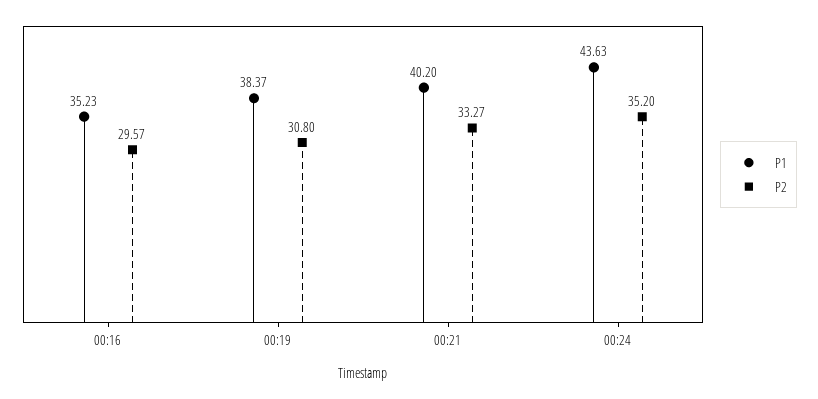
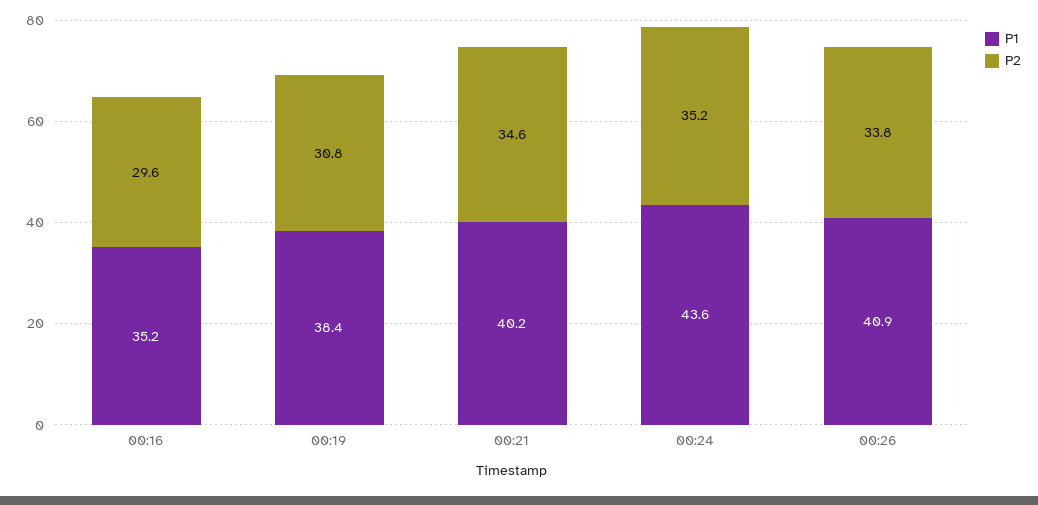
P2, 00:21: 33.27 -> 34.6
P1, 00:26: none -> 40.9
P2, 00:26: none -> 33.8

